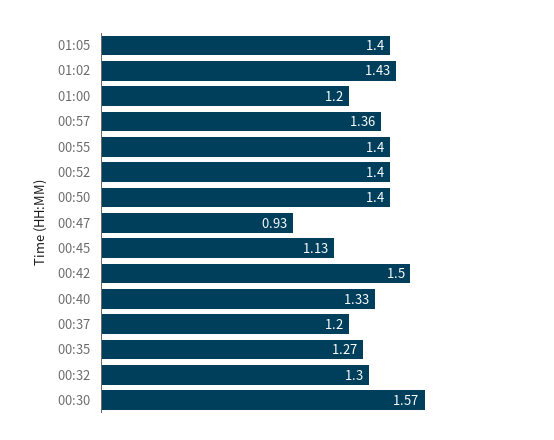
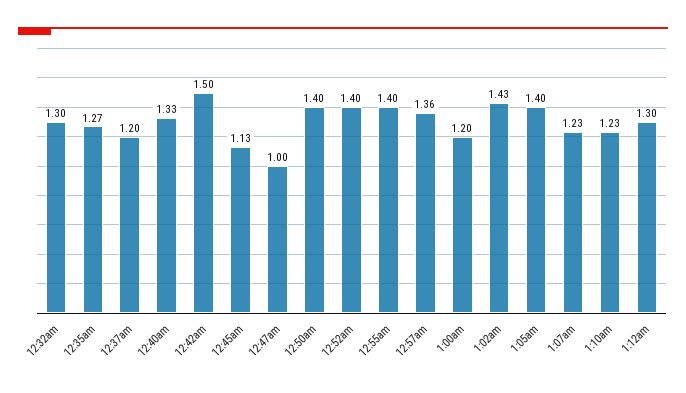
00:47: 0.93 -> 1
00:30: 1.57 -> none
1:07am: none -> 1.23
1:10am: none -> 1.23
1:12am: none -> 1.3

